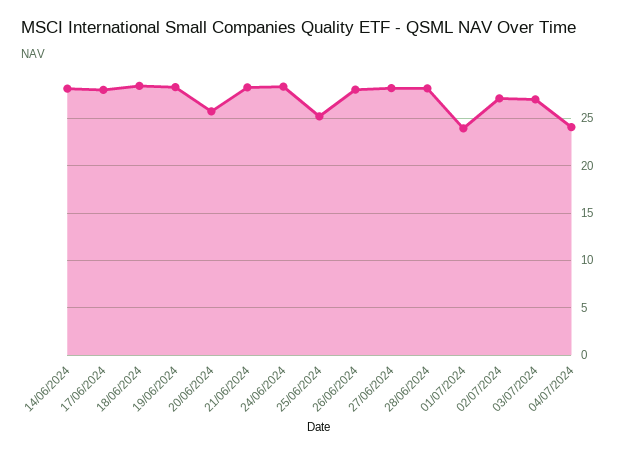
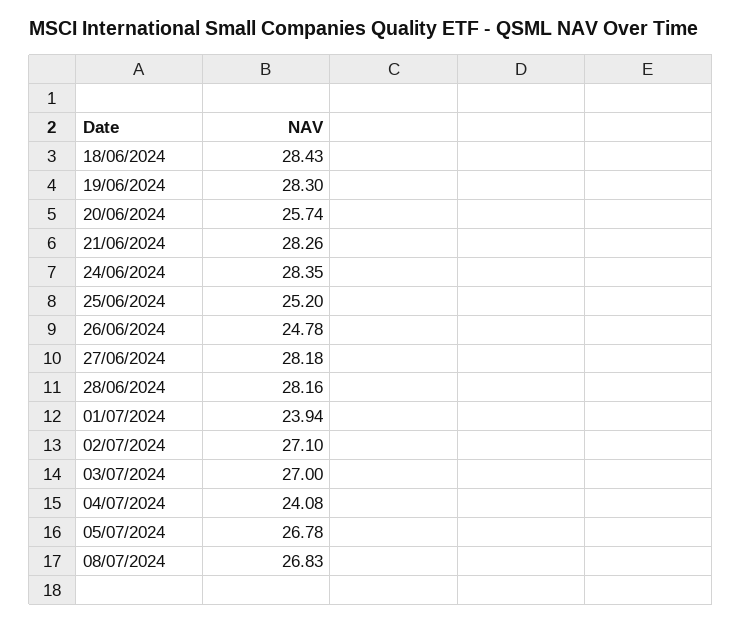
14/06/2024: 28 -> none
17/06/2024: 28 -> none
26/06/2024: 28 -> 24.78
05/07/2024: none -> 26.78
08/07/2024: none -> 26.83

